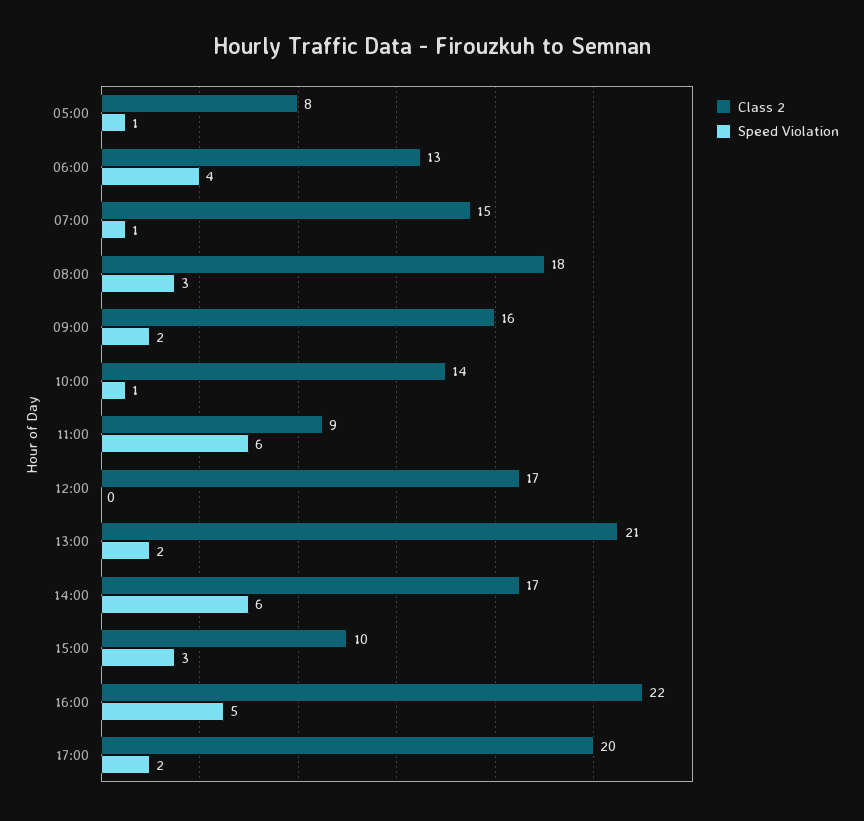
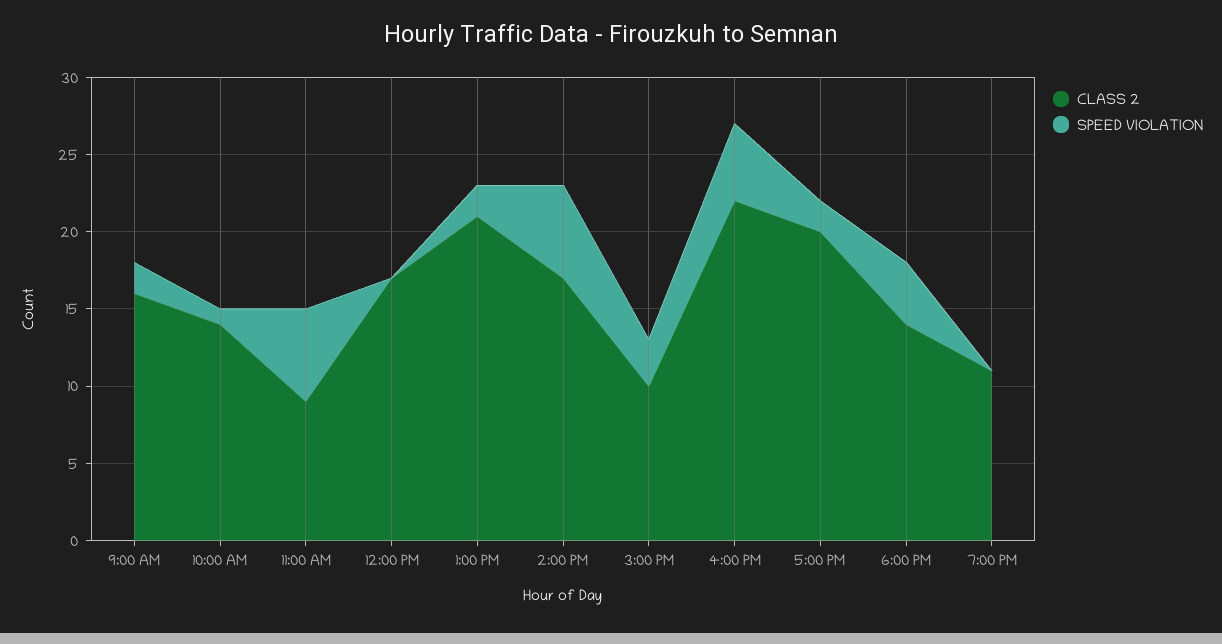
Class 2, 05:00: 8 -> none
Speed Violation, 05:00: 1 -> none
Class 2, 06:00: 13 -> none
Speed Violation, 06:00: 4 -> none
Class 2, 07:00: 15 -> none
Speed Violation, 07:00: 1 -> none
Class 2, 08:00: 18 -> none
Speed Violation, 08:00: 3 -> none
Class 2, 6:00 PM: none -> 14
Speed Violation, 6:00 PM: none -> 4
Class 2, 7:00 PM: none -> 11
Speed Violation, 7:00 PM: none -> 0

